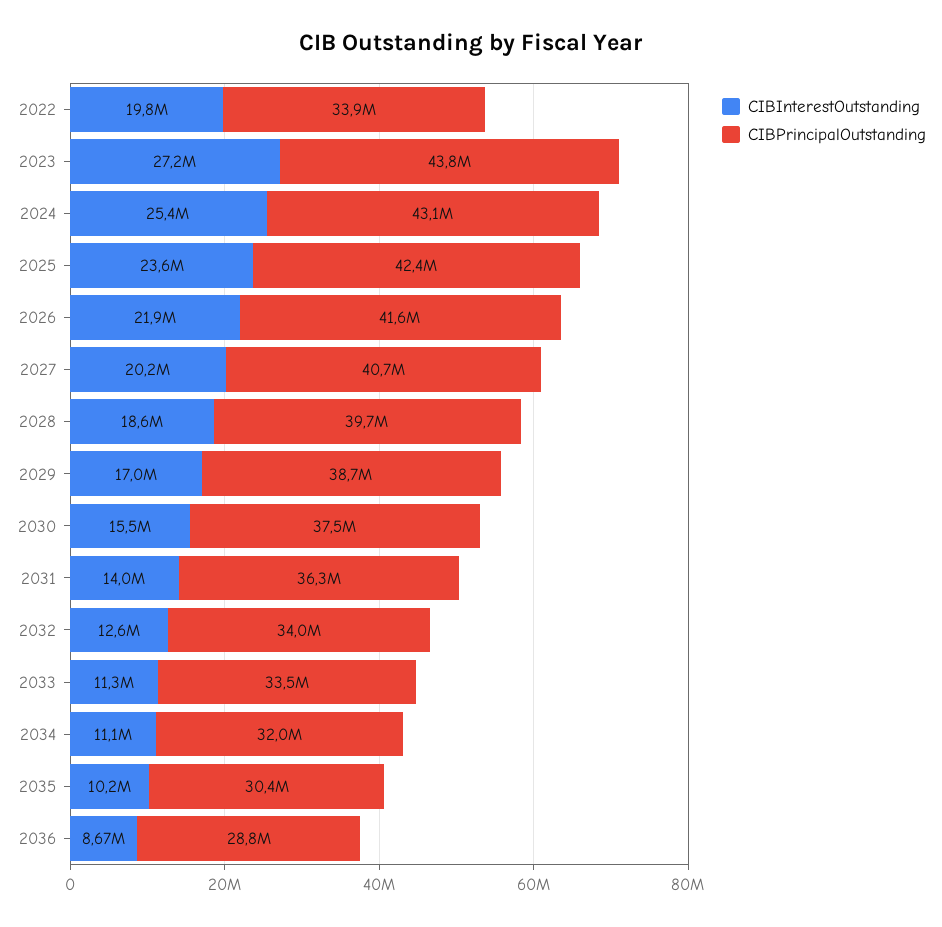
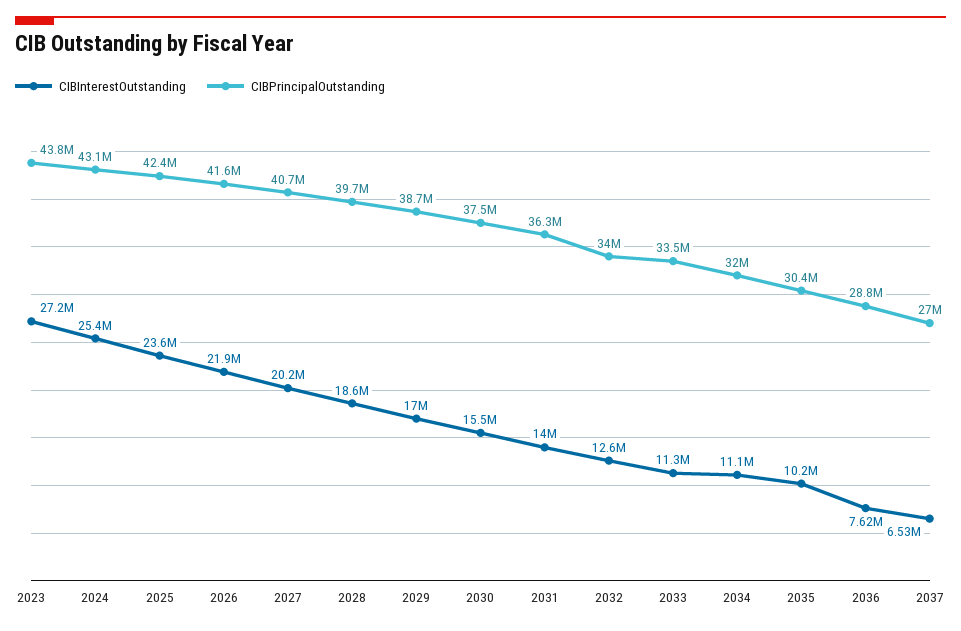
CIBInterestOutstanding, 2022: 19800000 -> none
CIBPrincipalOutstanding, 2022: 33900000 -> none
CIBInterestOutstanding, 2036: 8670000 -> 7620000
CIBInterestOutstanding, 2037: none -> 6530000
CIBPrincipalOutstanding, 2037: none -> 27000000

